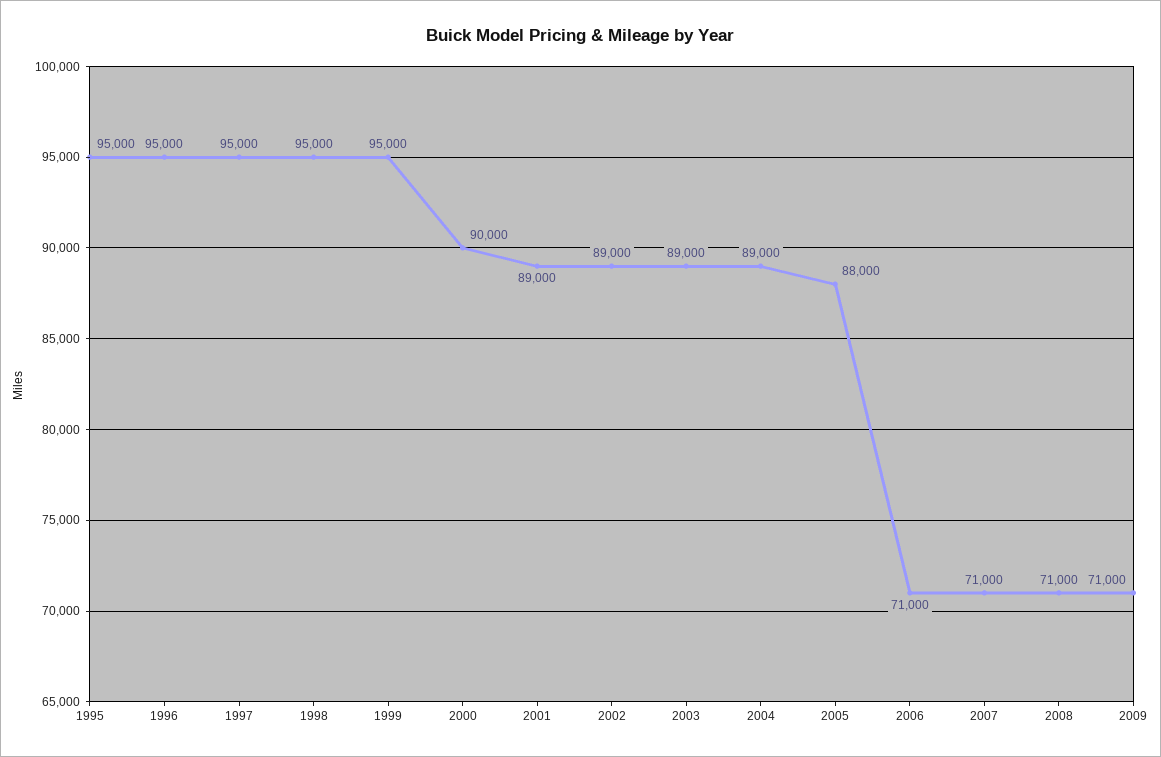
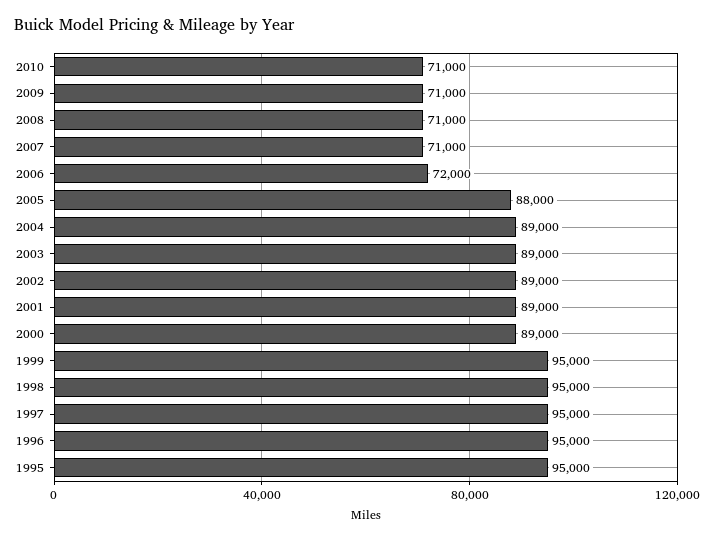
2000: 90000 -> 89000
2006: 71000 -> 72000
2010: none -> 71000

